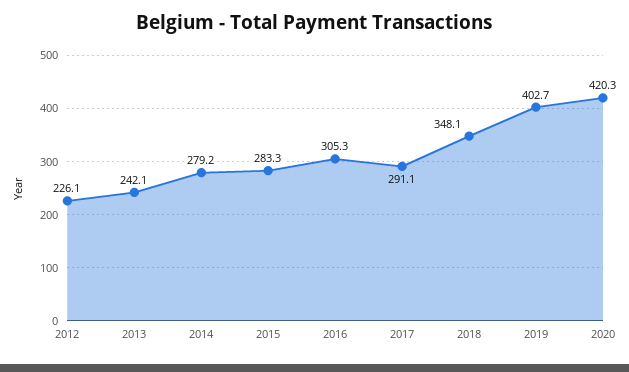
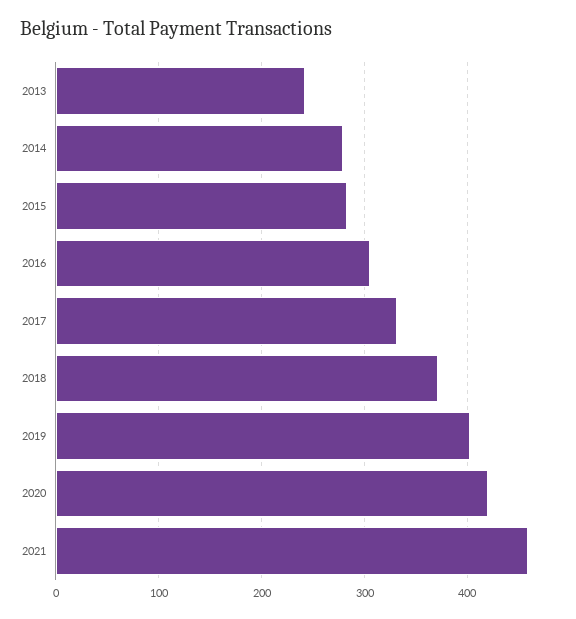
2012: 226.1 -> none
2017: 291.1 -> 330
2018: 348.1 -> 370
2021: none -> 460

